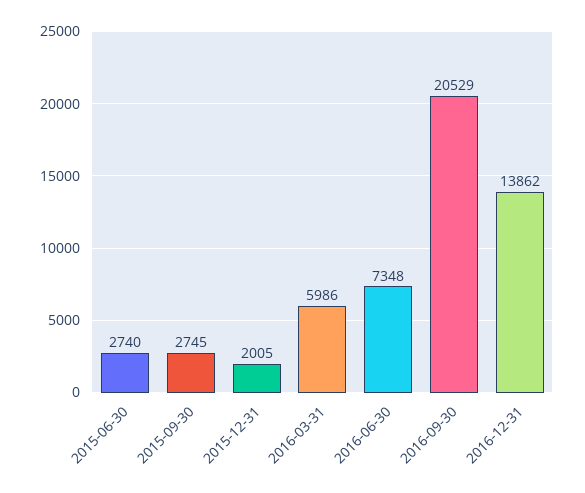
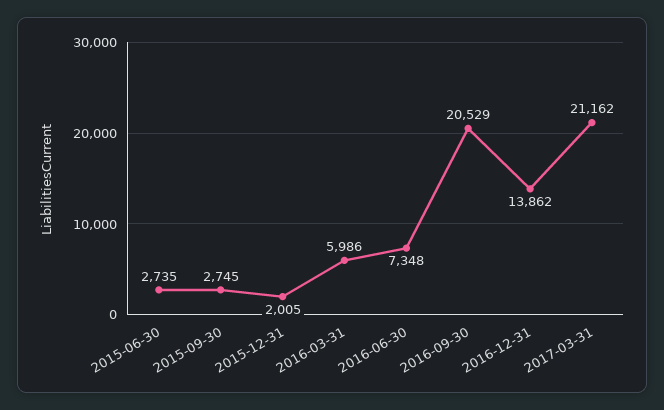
2015-06-30: 2740 -> 2735
2017-03-31: none -> 21162

